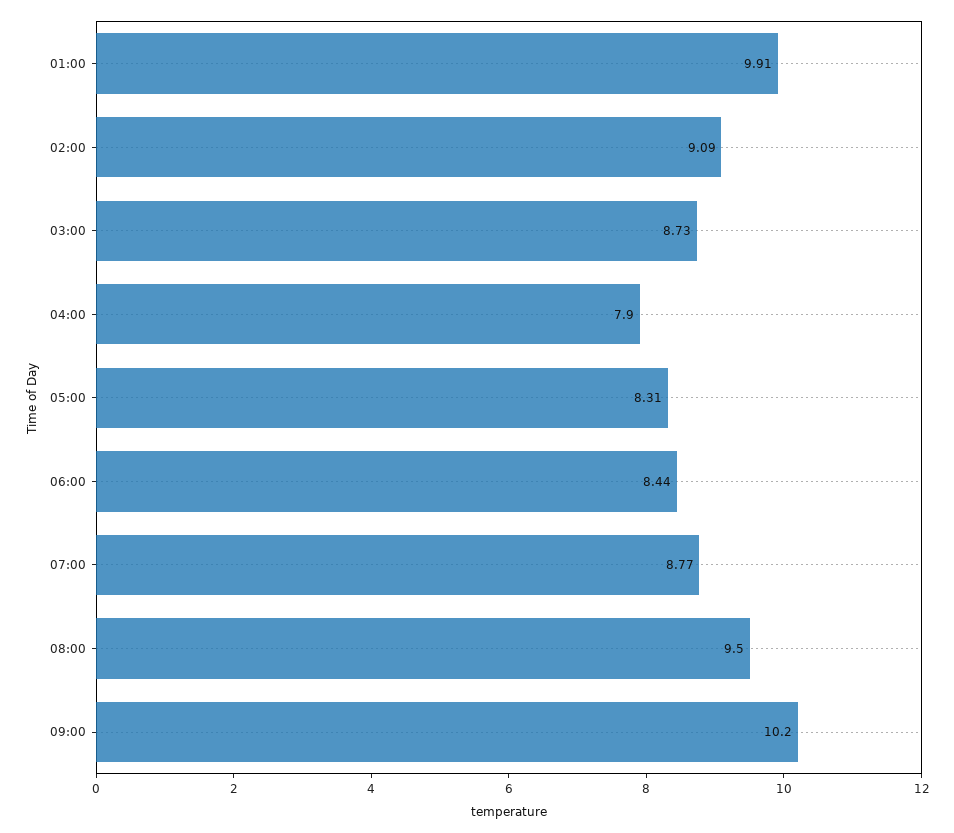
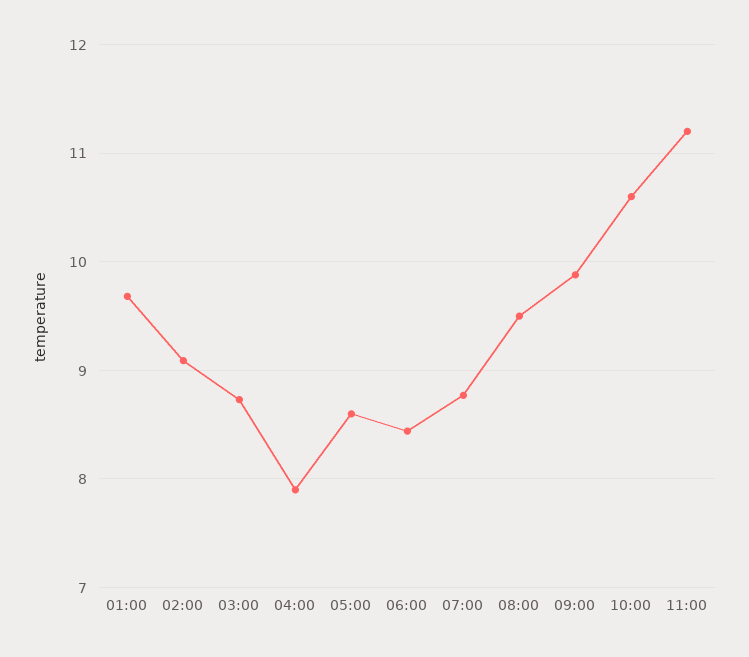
01:00: 9.91 -> 9.7
05:00: 8.31 -> 8.6
09:00: 10.2 -> 9.9
10:00: none -> 10.6
11:00: none -> 11.2

